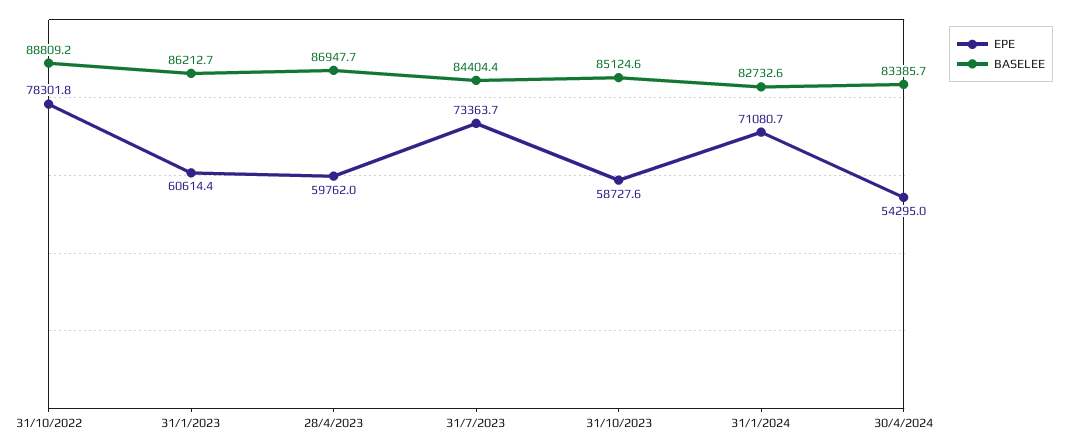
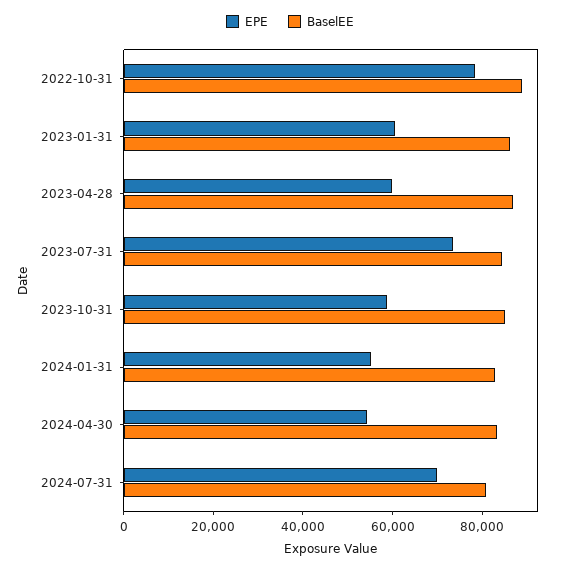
EPE, 31/1/2024: 71080.7 -> 55000
EPE, 2024-07-31: none -> 70000
BASELEE, 2024-07-31: none -> 80000

